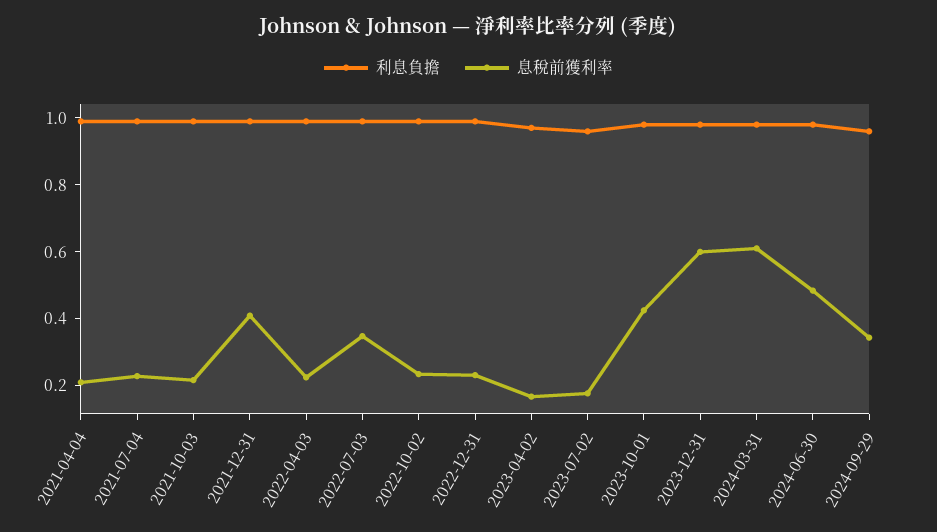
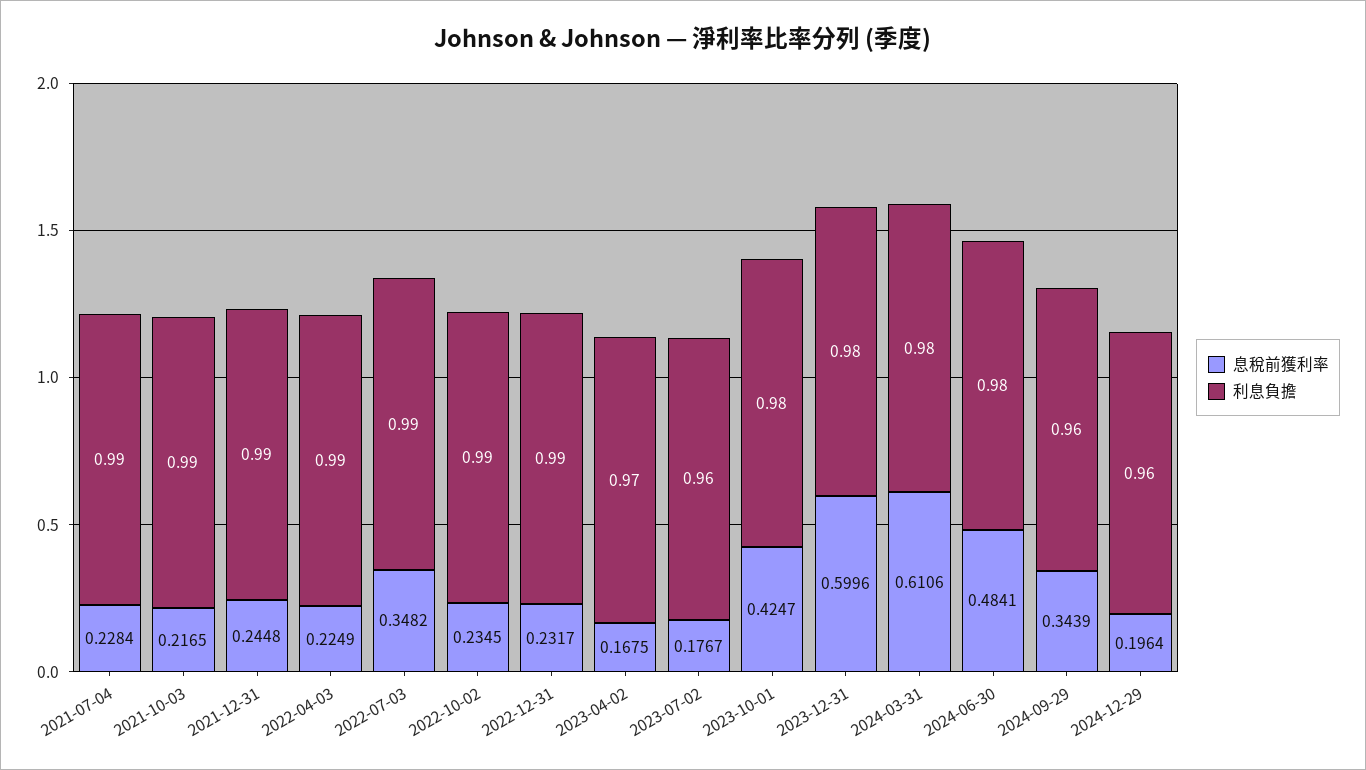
利息負擔, 2021-04-04: 1 -> none
息稅前獲利率, 2021-04-04: 0.2 -> none
息稅前獲利率, 2021-12-31: 0.4 -> 0.2448
息稅前獲利率, 2024-12-29: none -> 0.1964
利息負擔, 2024-12-29: none -> 0.96

